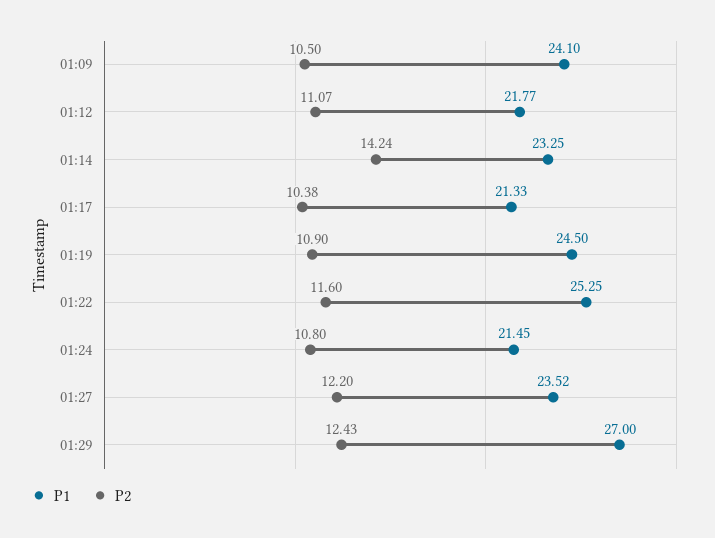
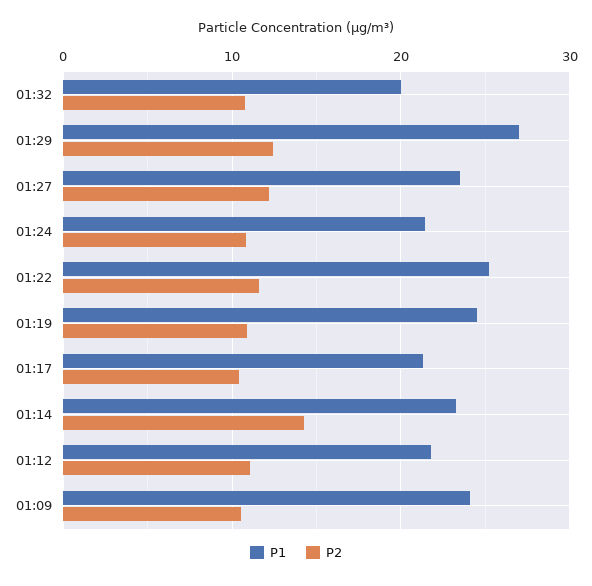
P1, 01:32: none -> 20
P2, 01:32: none -> 11

